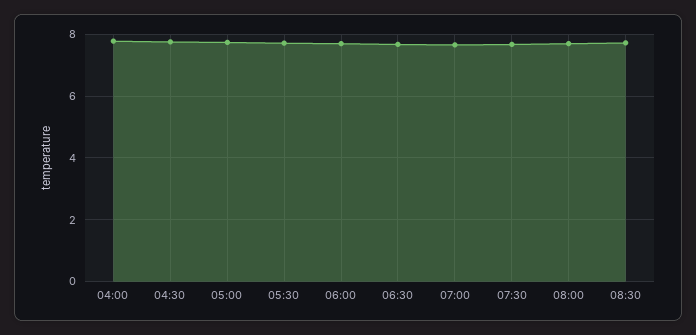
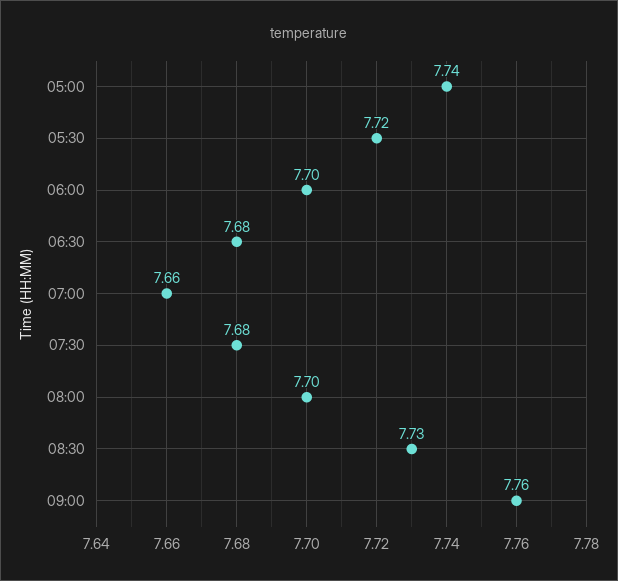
04:00: 7.8 -> none
04:30: 7.8 -> none
09:00: none -> 7.76

